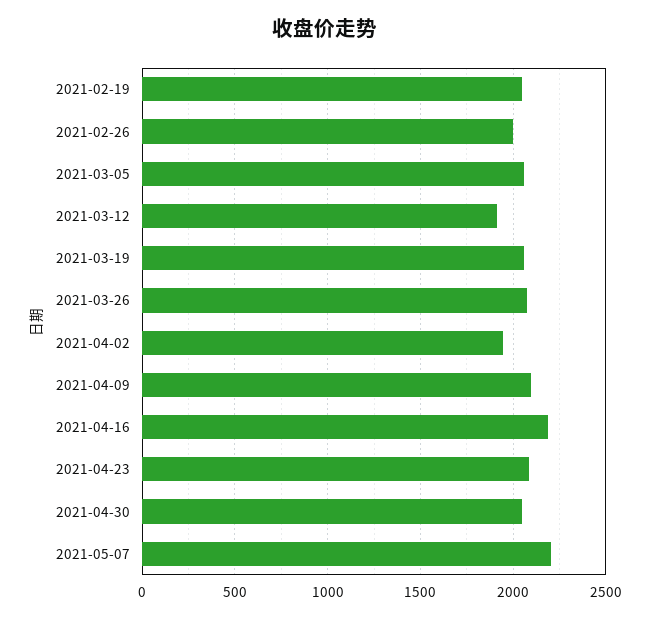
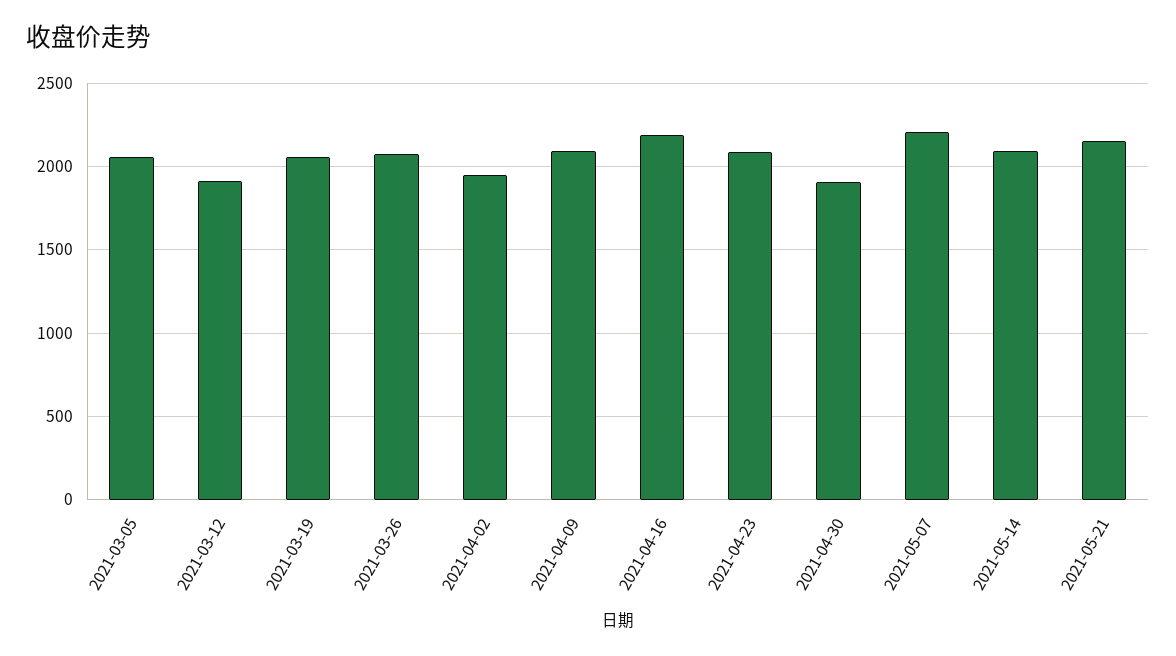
2021-02-19: 2050 -> none
2021-02-26: 2000 -> none
2021-04-30: 2050 -> 1900
2021-05-14: none -> 2100
2021-05-21: none -> 2150

